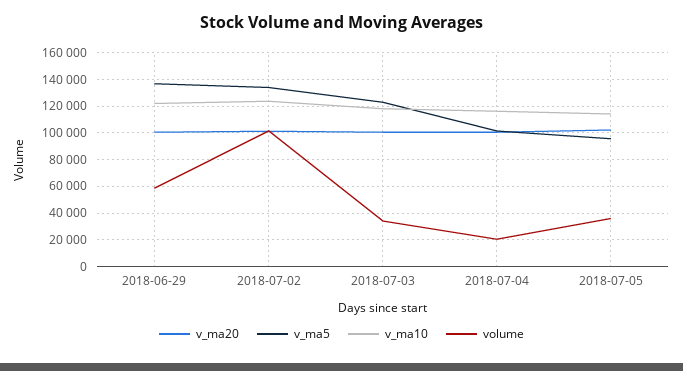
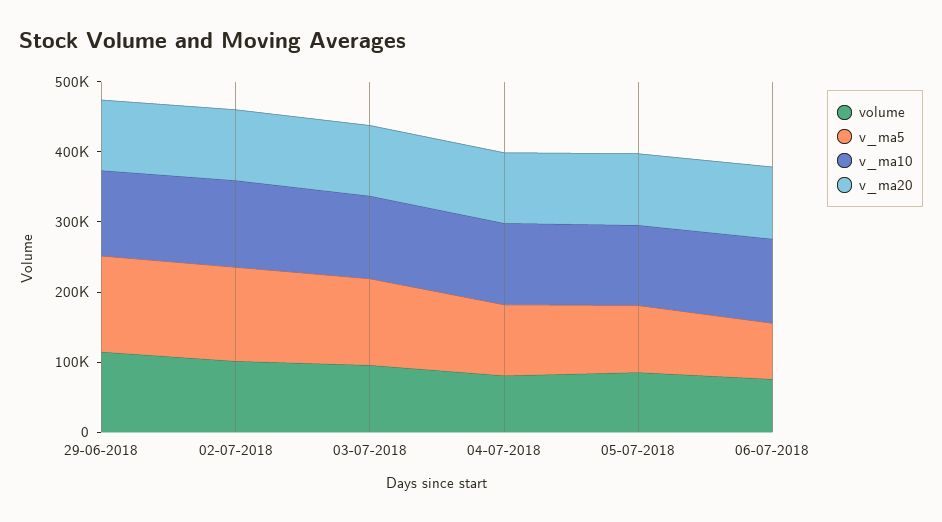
volume, 2018-06-29: 60000 -> 120000
volume, 2018-07-03: 35000 -> 100000
volume, 2018-07-04: 20000 -> 80000
volume, 2018-07-05: 35000 -> 80000
volume, 06-07-2018: none -> 80000
v_ma5, 06-07-2018: none -> 80000
v_ma10, 06-07-2018: none -> 120000
v_ma20, 06-07-2018: none -> 100000

